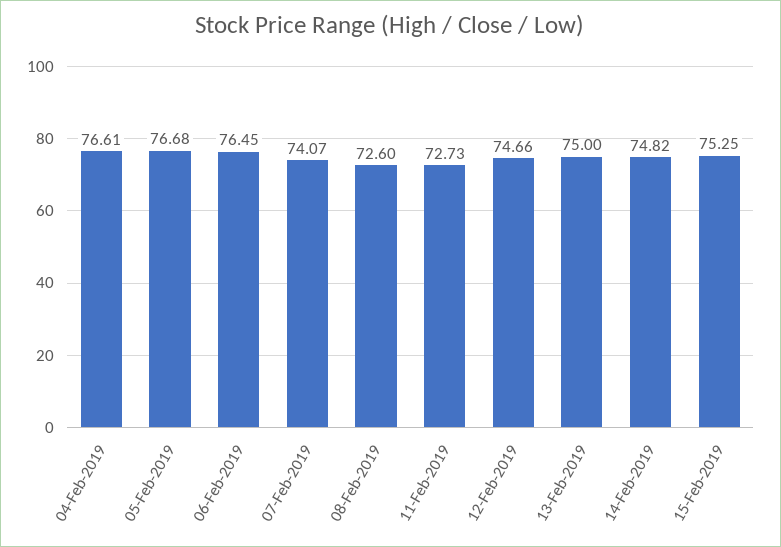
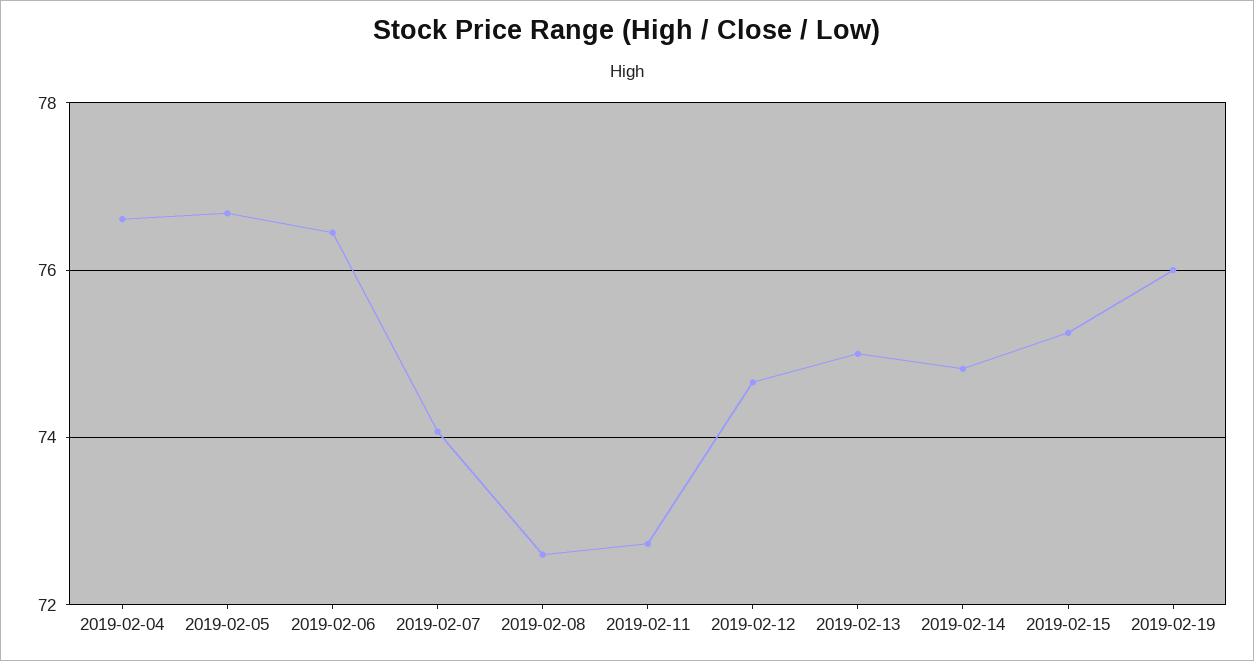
2019-02-19: none -> 76

